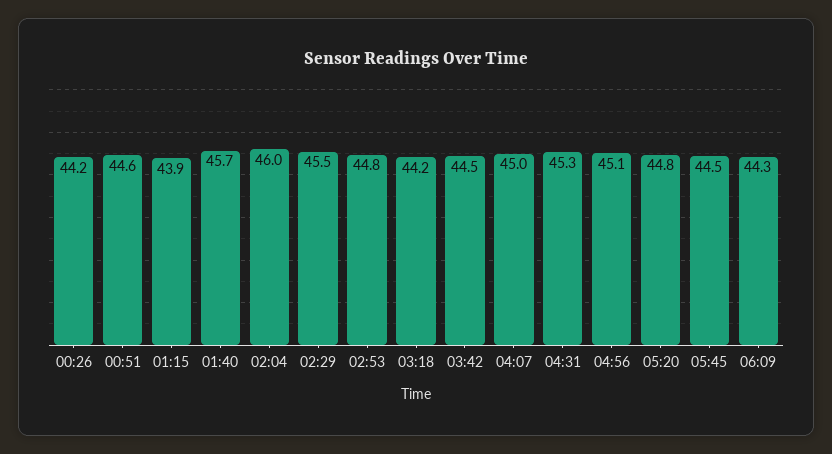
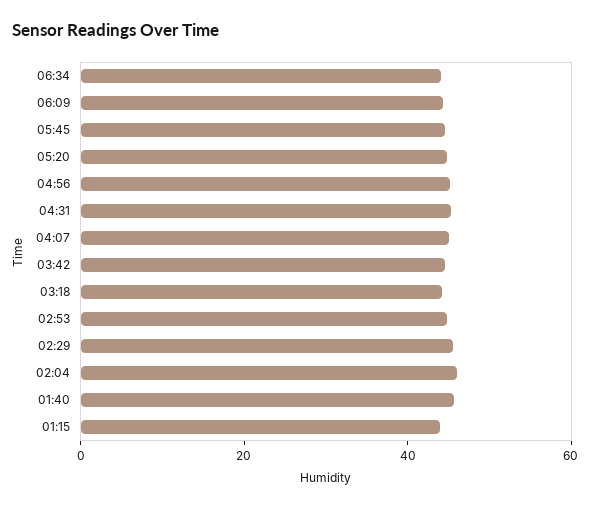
00:26: 44.2 -> none
00:51: 44.6 -> none
06:34: none -> 45

